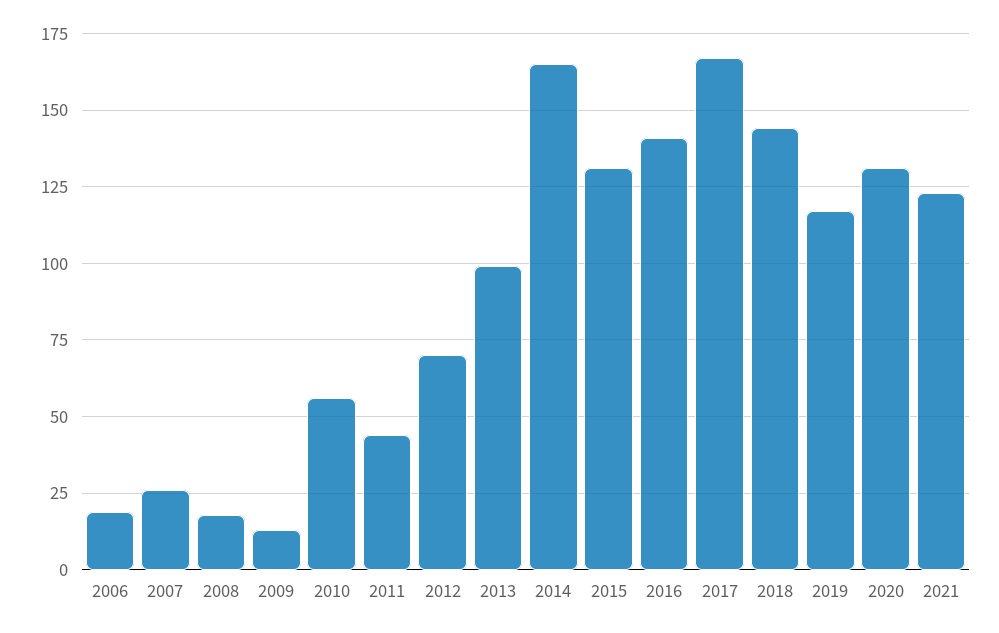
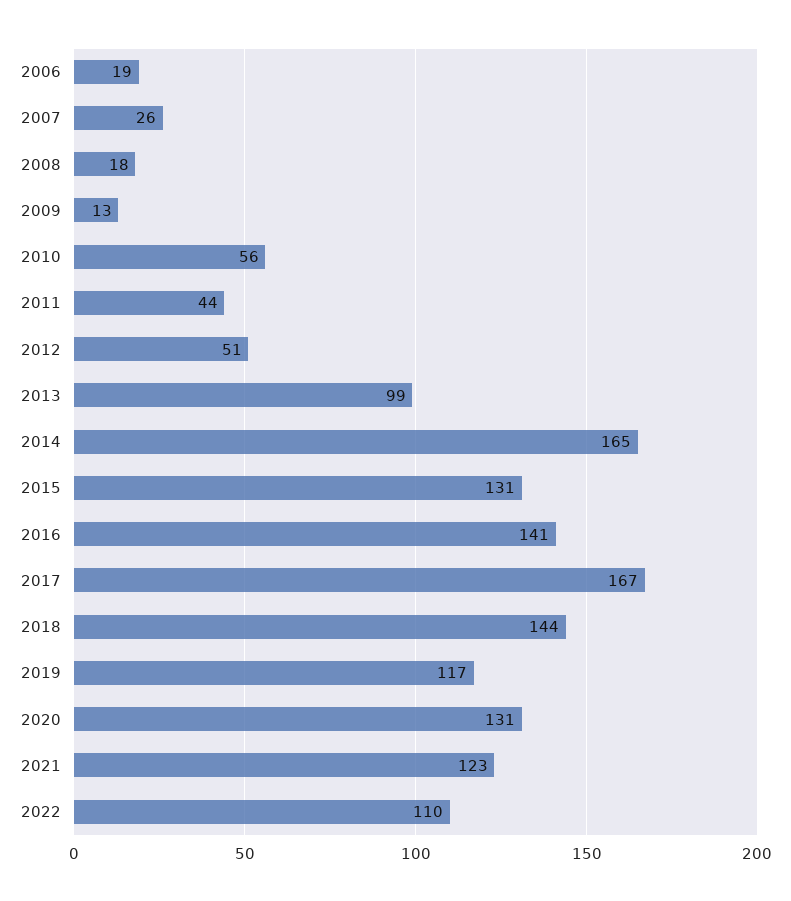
2012: 70 -> 51
2022: none -> 110

